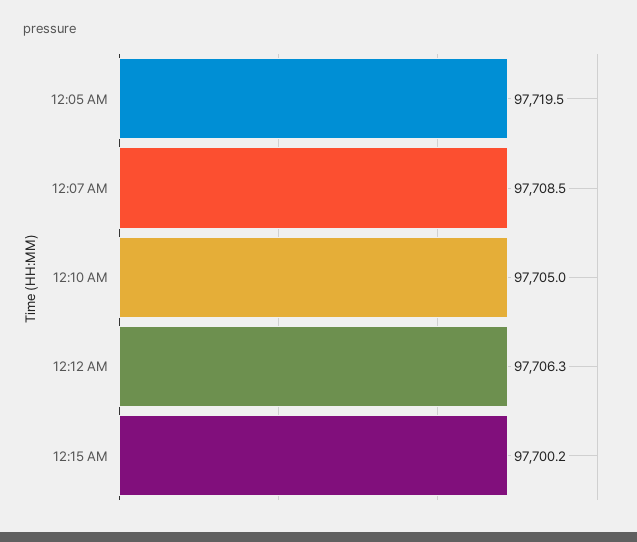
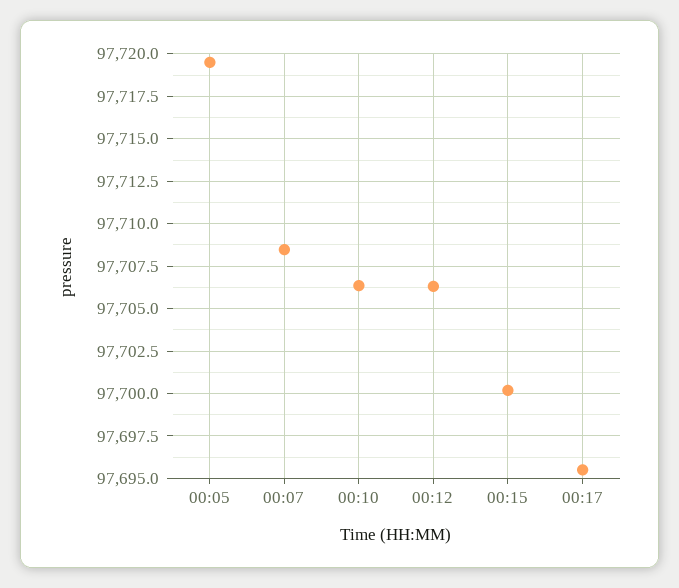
12:10 AM: 97705 -> 97706.5
00:17: none -> 97695.5

